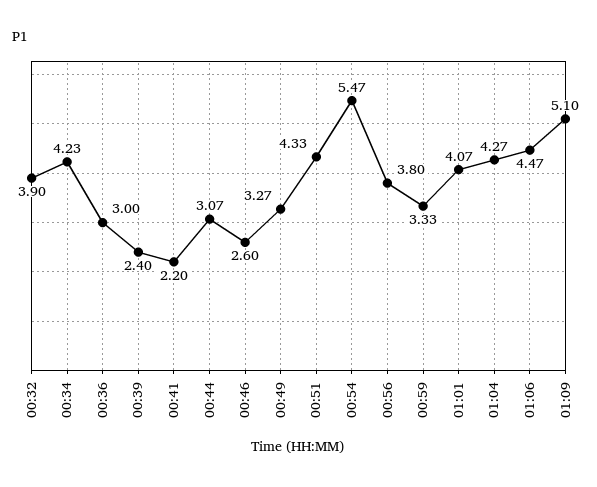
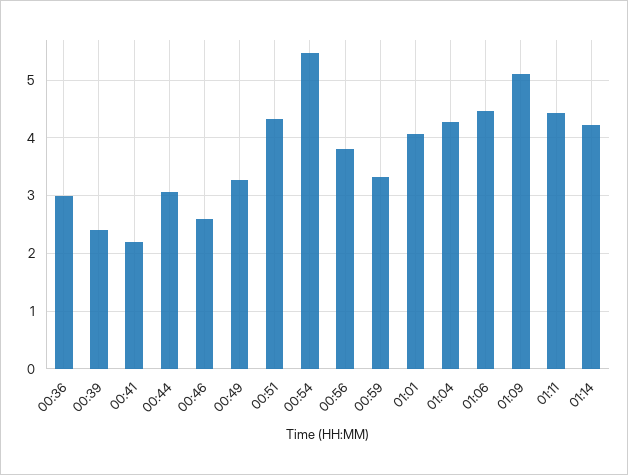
00:32: 3.9 -> none
00:34: 4.23 -> none
01:11: none -> 4.4
01:14: none -> 4.2

